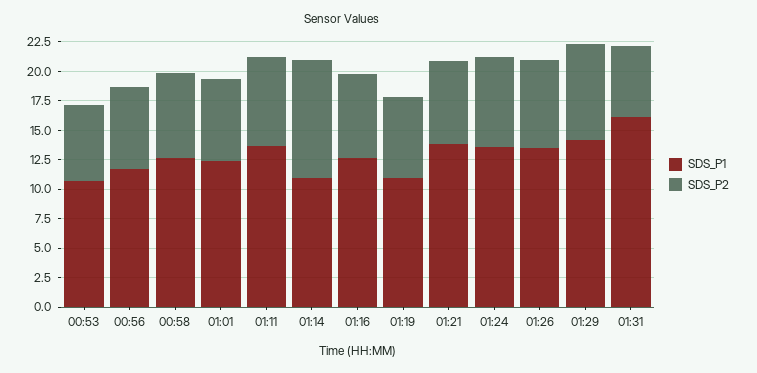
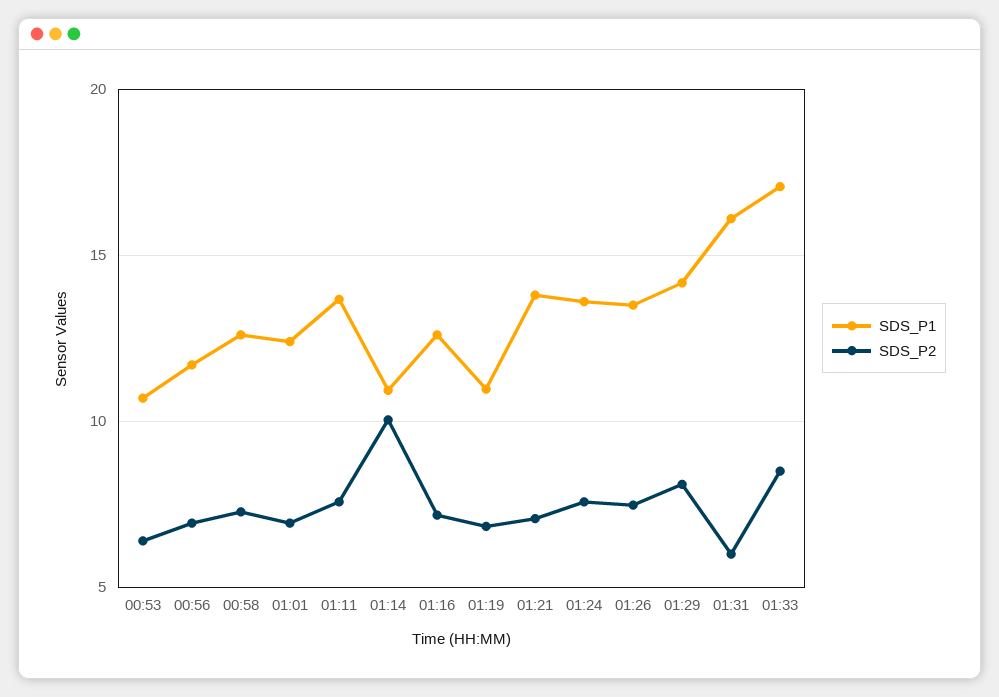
SDS_P1, 01:33: none -> 17
SDS_P2, 01:33: none -> 8.5

